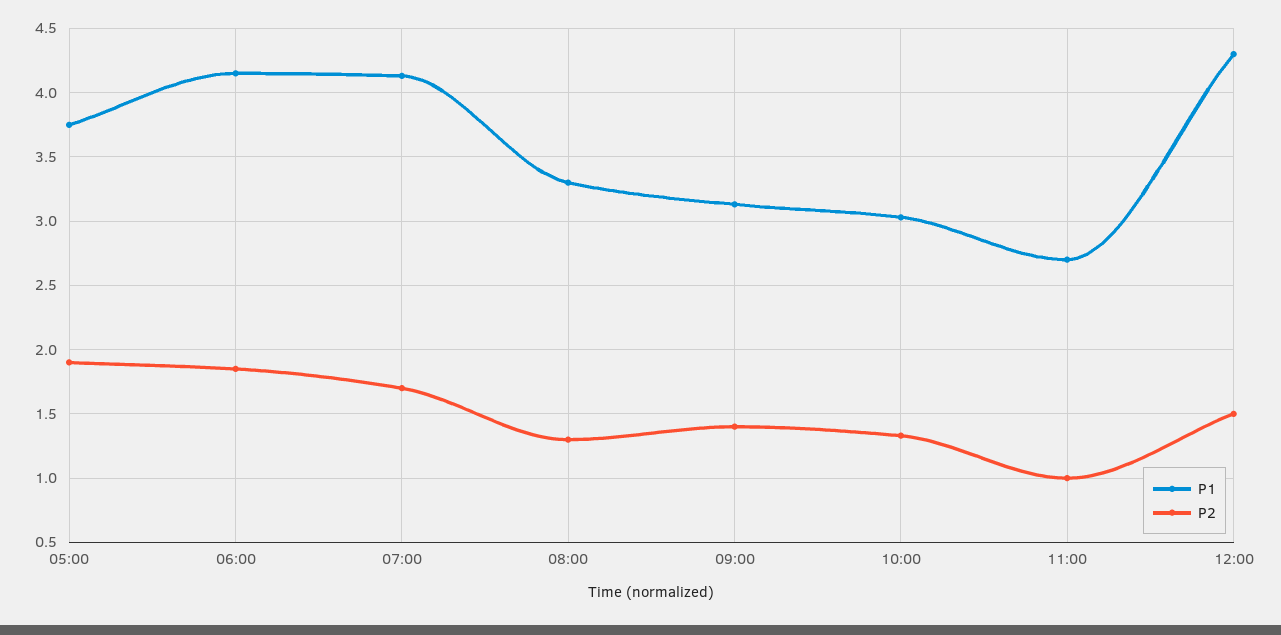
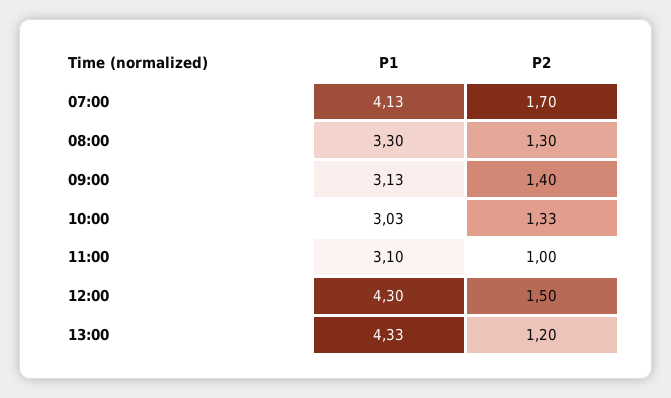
P1, 05:00: 3.75 -> none
P2, 05:00: 1.9 -> none
P1, 06:00: 4.15 -> none
P2, 06:00: 1.85 -> none
P1, 11:00: 2.7 -> 3.1
P1, 13:00: none -> 4.33
P2, 13:00: none -> 1.2

